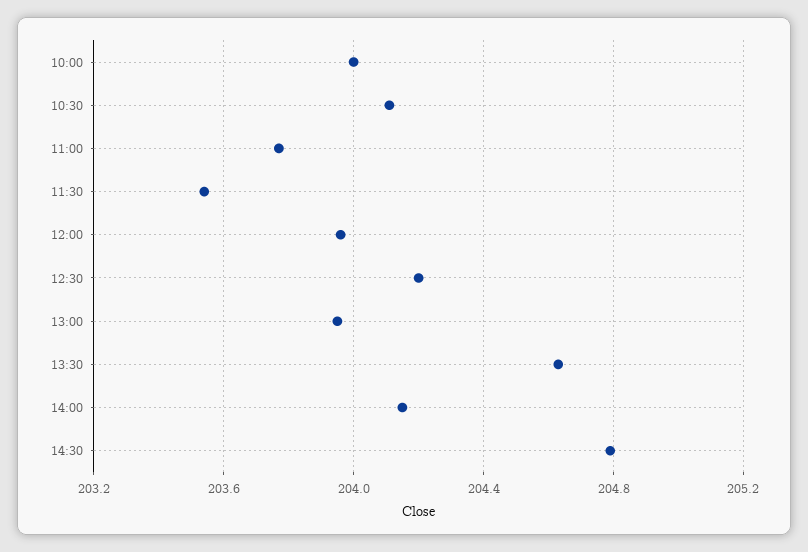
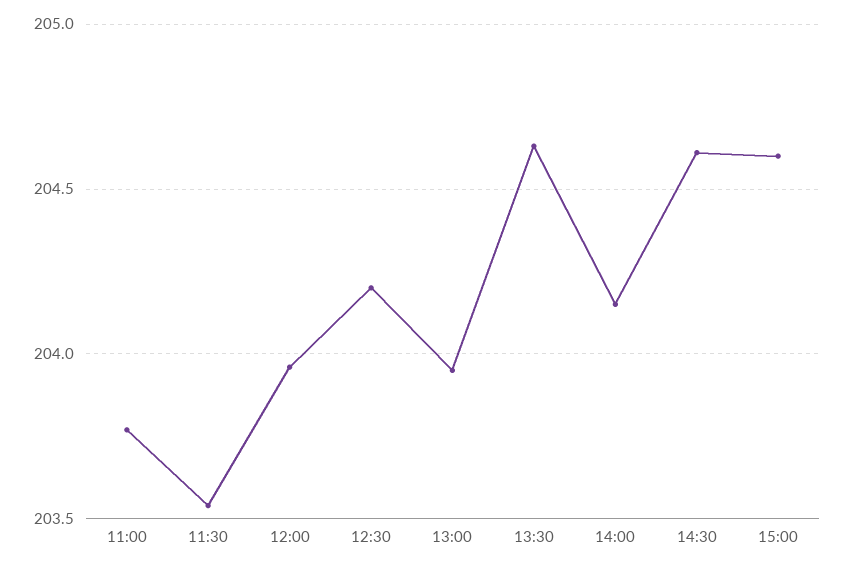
10:00: 204 -> none
10:30: 204.1 -> none
14:30: 204.8 -> 204.6
15:00: none -> 204.6

